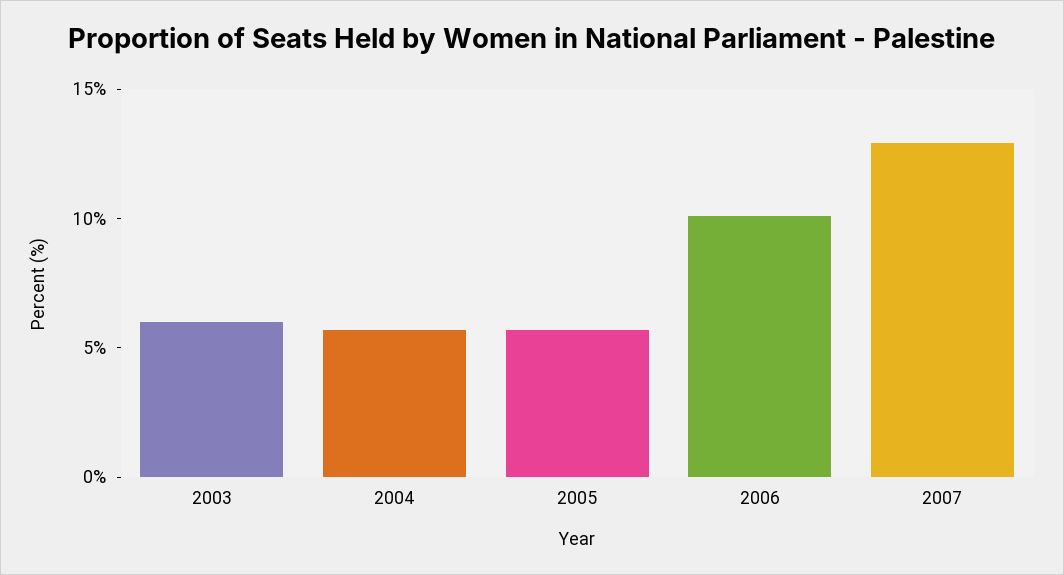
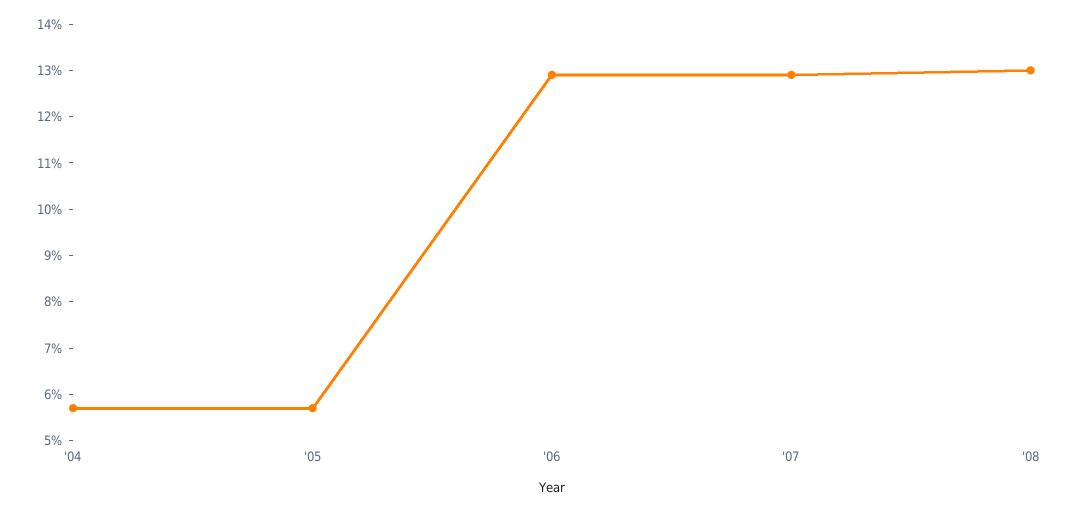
2003: 6 -> none
2006: 10 -> 13
'08: none -> 13

